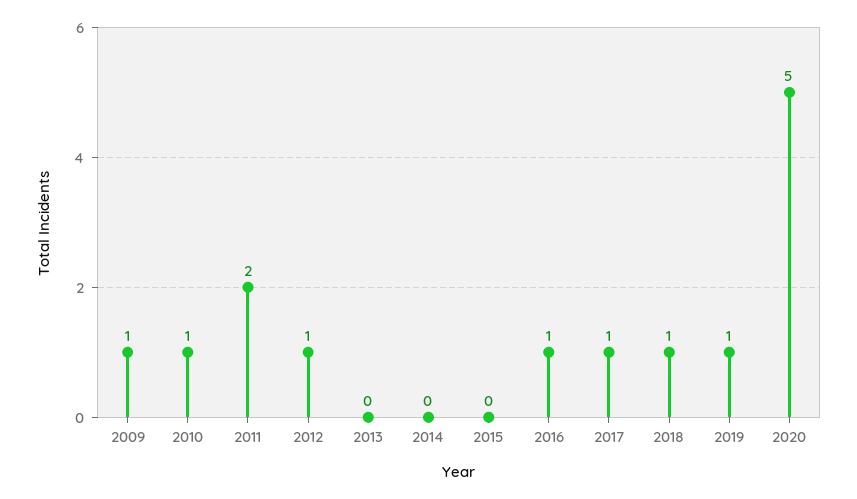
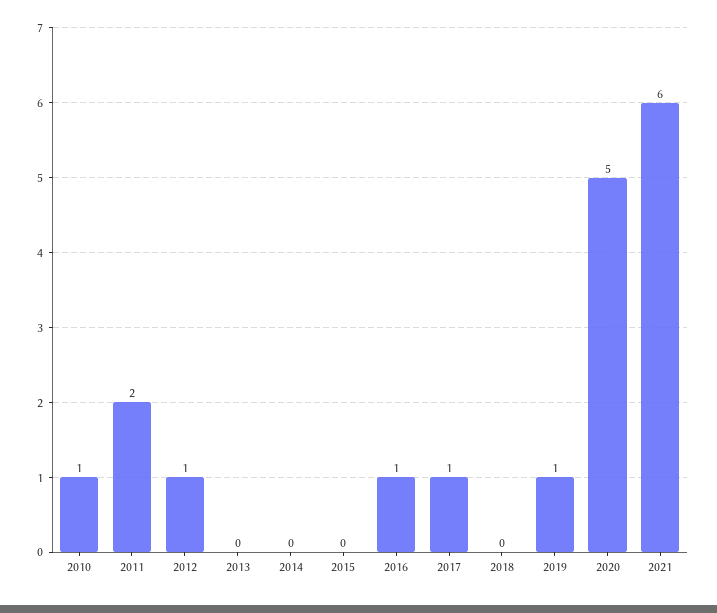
2009: 1 -> none
2018: 1 -> 0
2021: none -> 6

